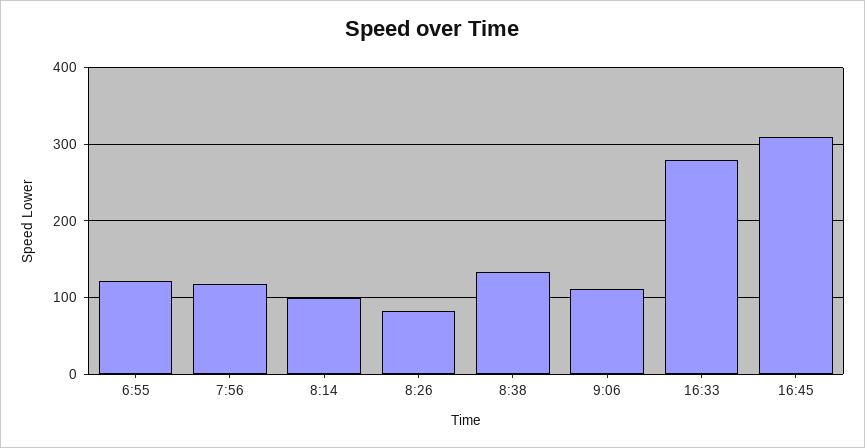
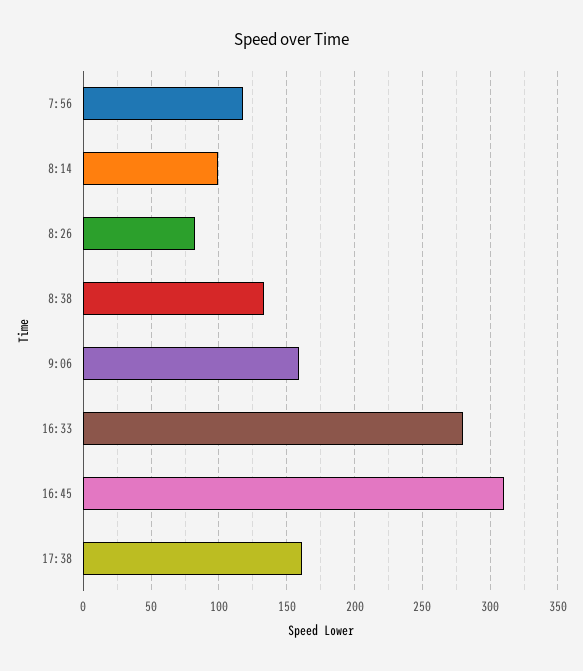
6:55: 120 -> none
9:06: 110 -> 160
17:38: none -> 160

